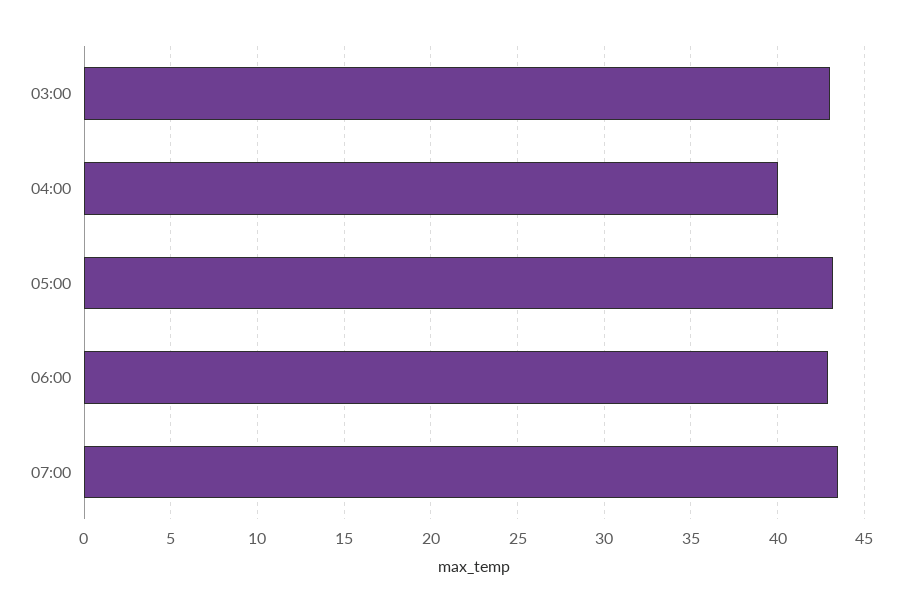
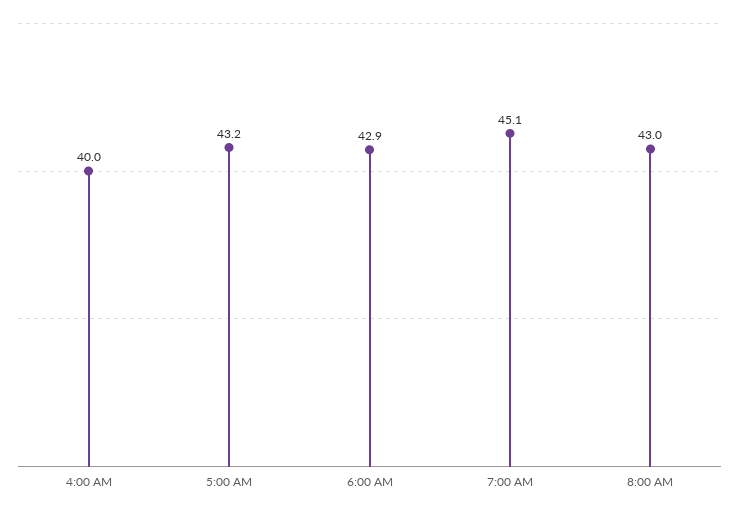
03:00: 43 -> none
07:00: 43.5 -> 45.1
8:00 AM: none -> 43

